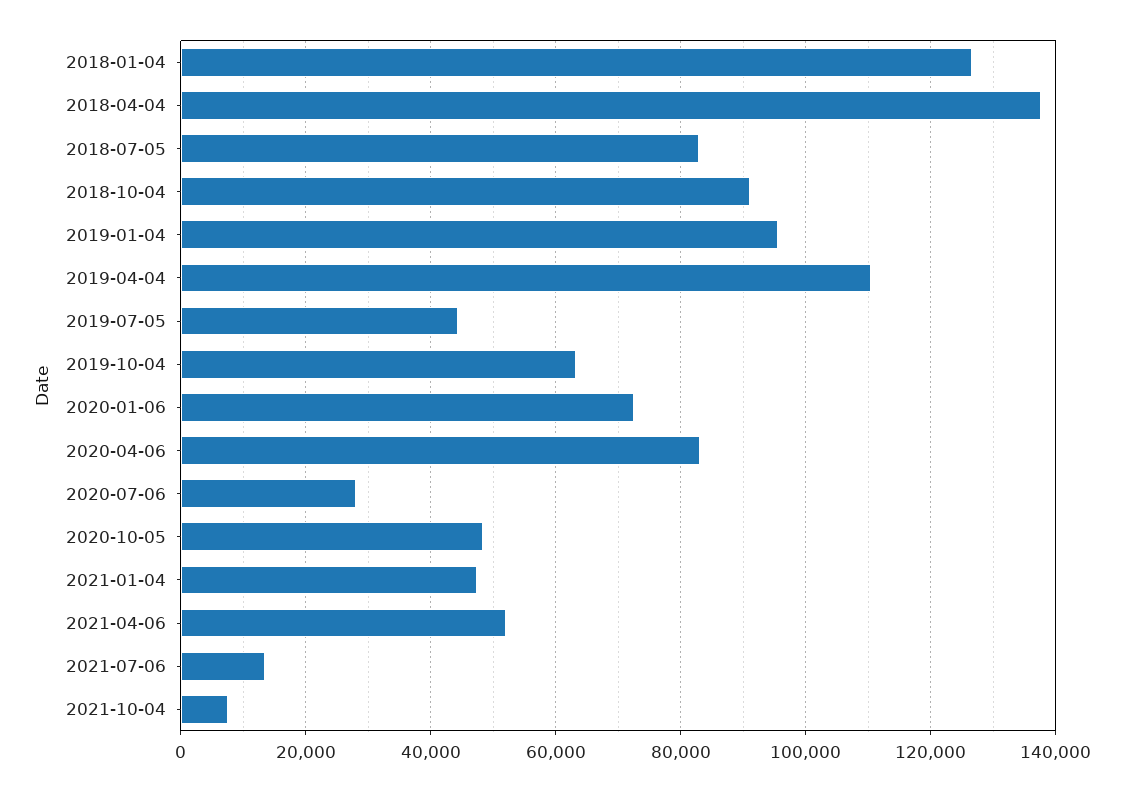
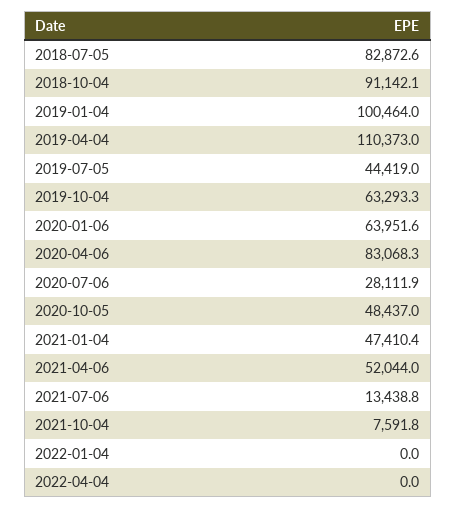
2018-01-04: 126000 -> none
2018-04-04: 138000 -> none
2019-01-04: 96000 -> 100464
2020-01-06: 72000 -> 63951.6
2022-01-04: none -> 0
2022-04-04: none -> 0

